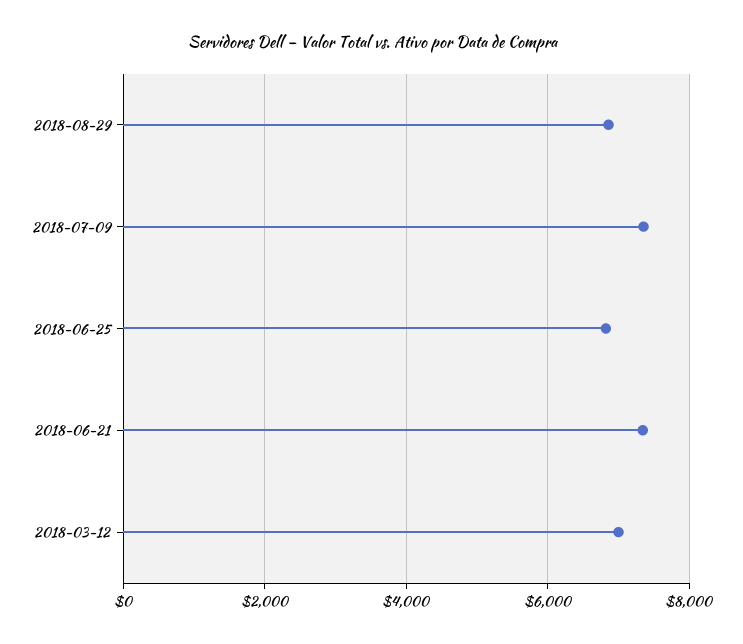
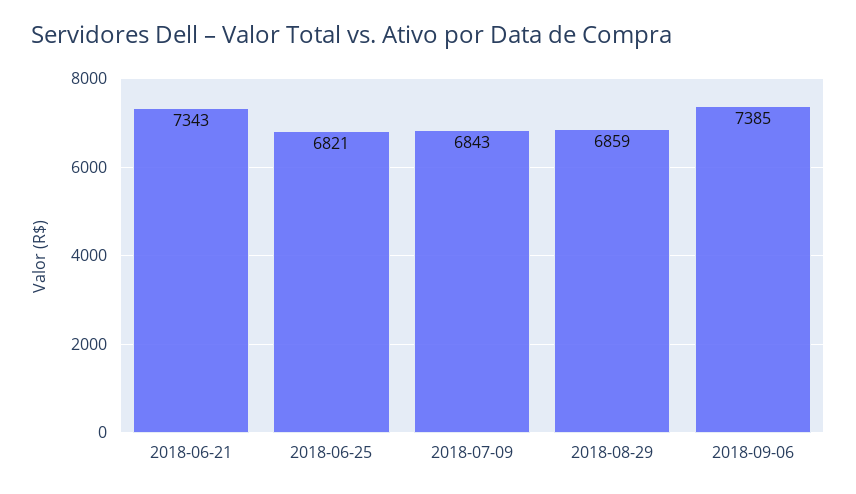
2018-07-09: 7400 -> 6843
2018-03-12: 7000 -> none
2018-09-06: none -> 7385

